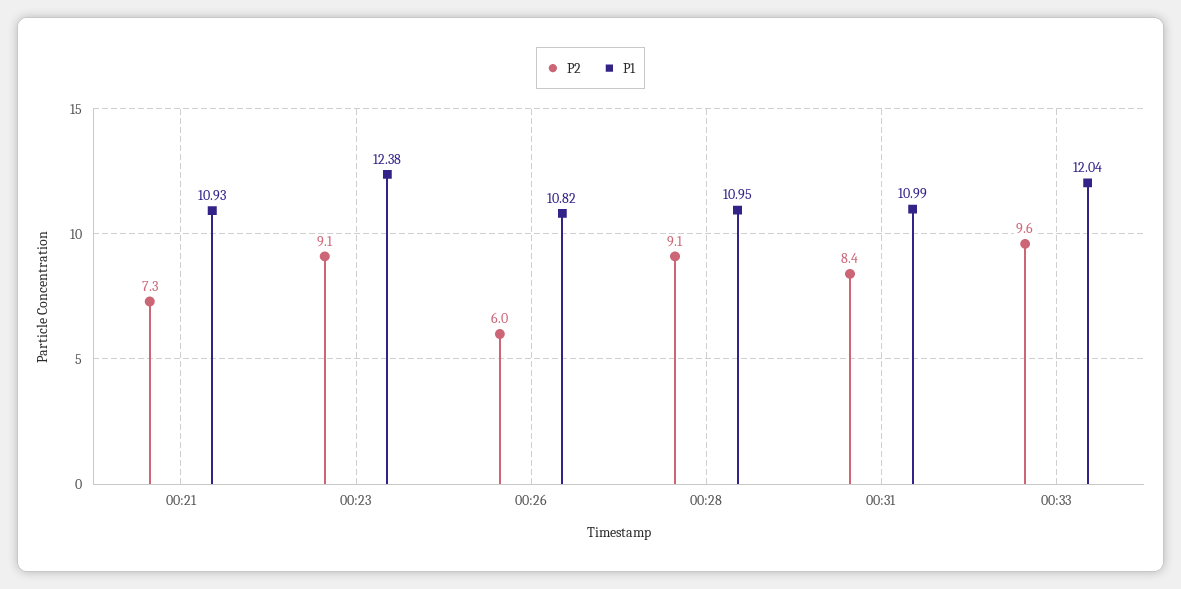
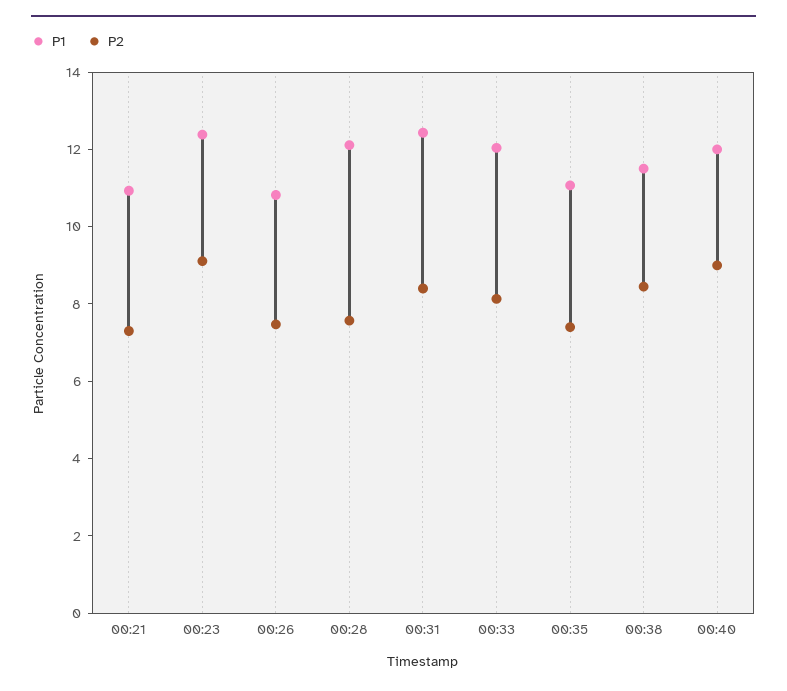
P2, 00:26: 6 -> 7.5
P2, 00:28: 9.1 -> 7.5
P1, 00:28: 10.95 -> 12
P1, 00:31: 10.99 -> 12.5
P2, 00:33: 9.6 -> 8
P1, 00:35: none -> 11
P2, 00:35: none -> 7.5
P1, 00:38: none -> 11.5
P2, 00:38: none -> 8.5
P1, 00:40: none -> 12
P2, 00:40: none -> 9

